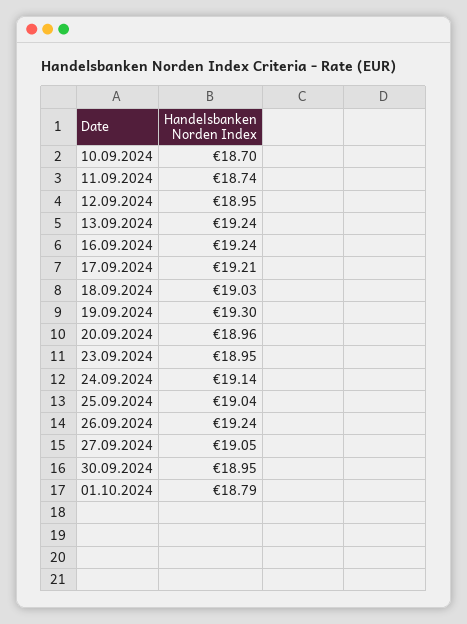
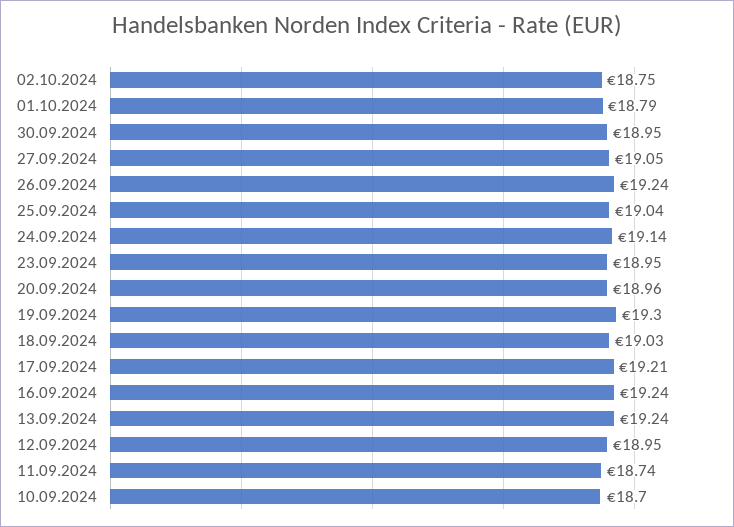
02.10.2024: none -> 18.75

